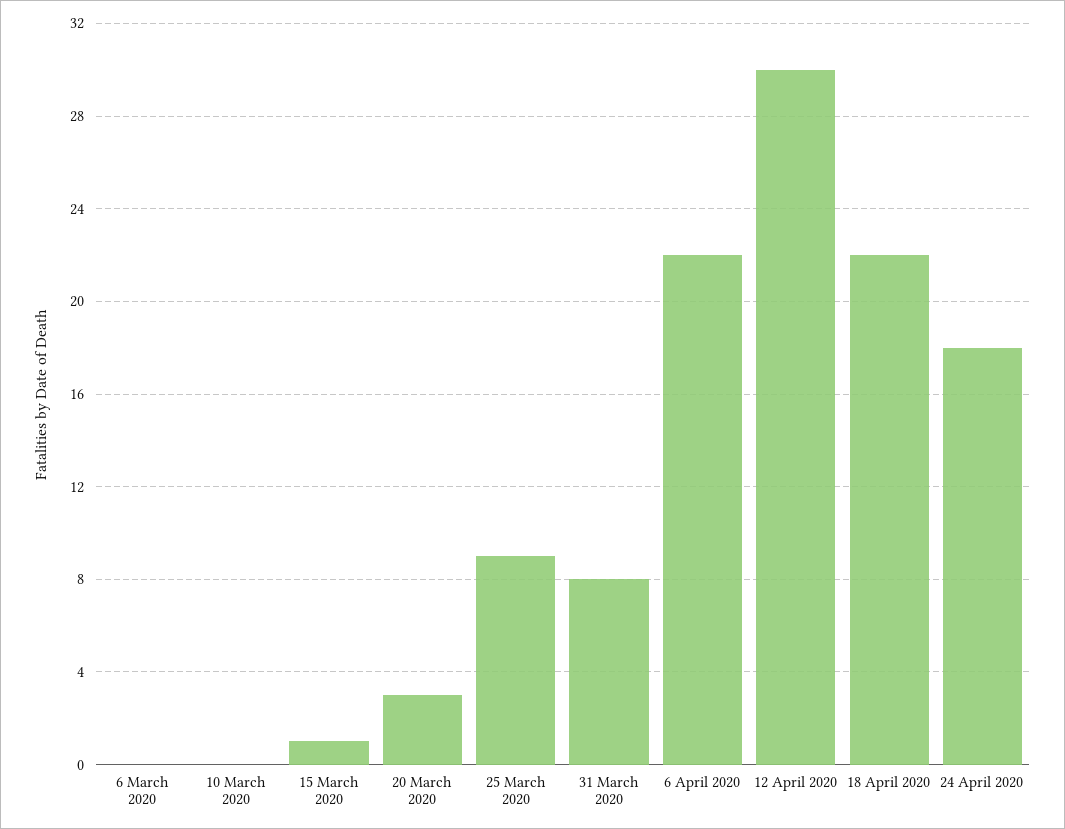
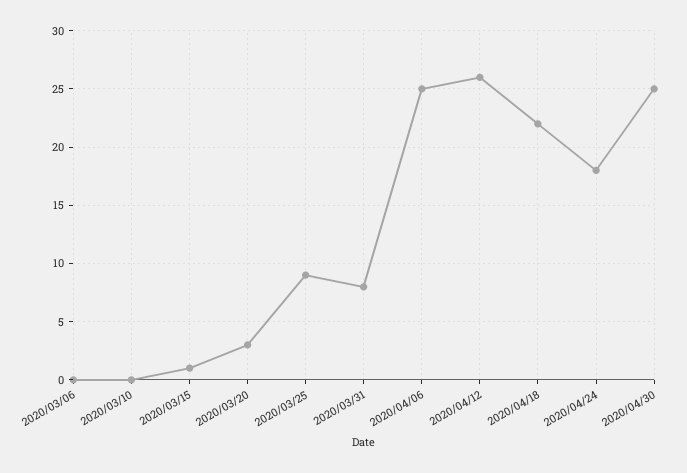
6 April 2020: 22 -> 25
12 April 2020: 30 -> 26
2020/04/30: none -> 25

